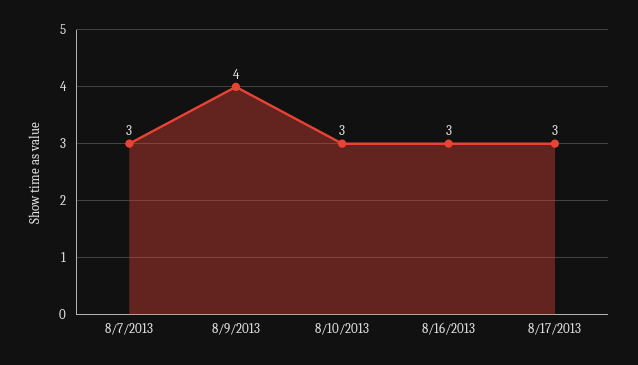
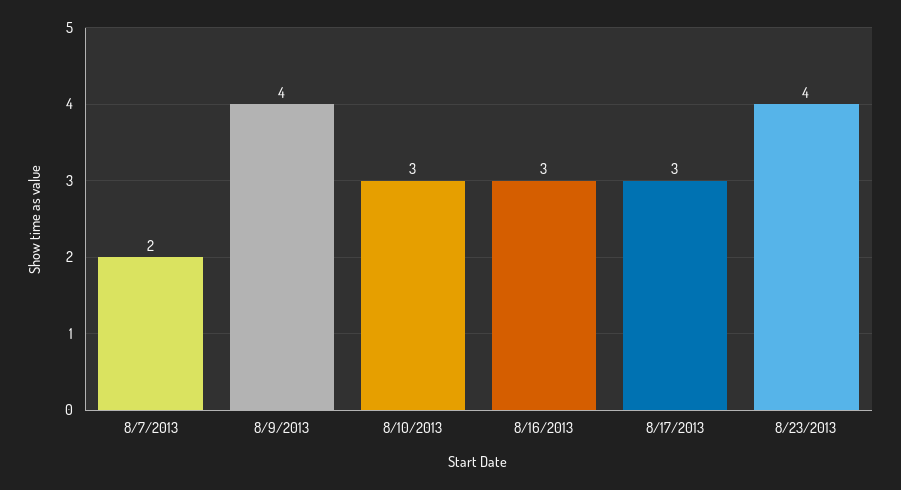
8/7/2013: 3 -> 2
8/23/2013: none -> 4

